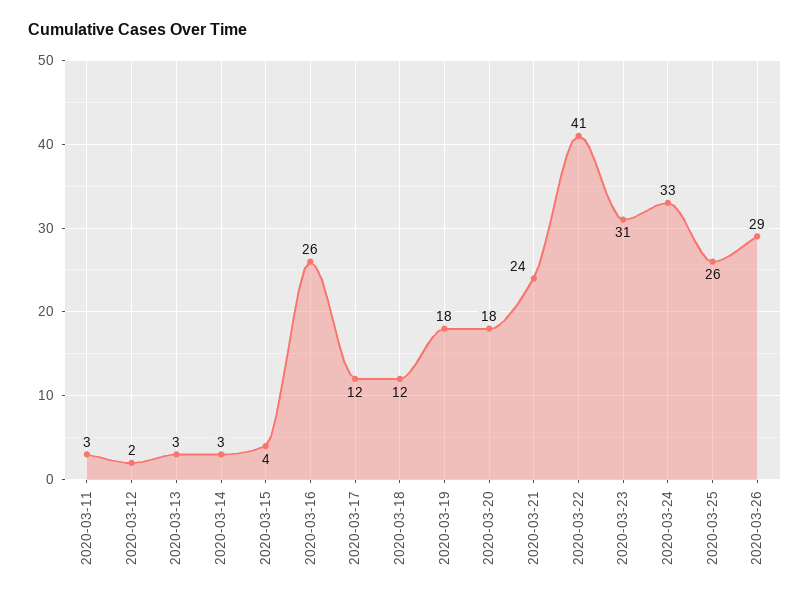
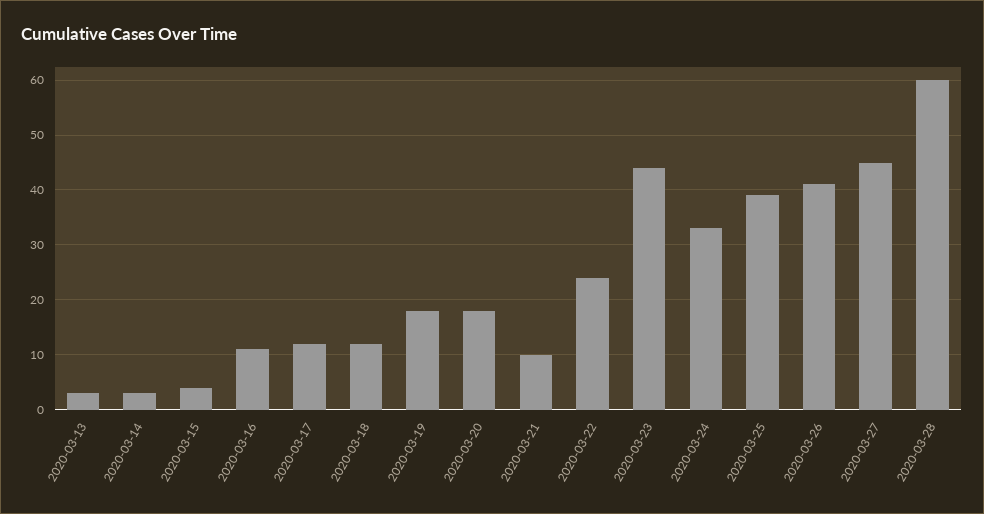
2020-03-11: 3 -> none
2020-03-12: 2 -> none
2020-03-16: 26 -> 10
2020-03-21: 24 -> 10
2020-03-22: 41 -> 25
2020-03-23: 31 -> 45
2020-03-25: 26 -> 40
2020-03-26: 29 -> 40
2020-03-27: none -> 45
2020-03-28: none -> 60

